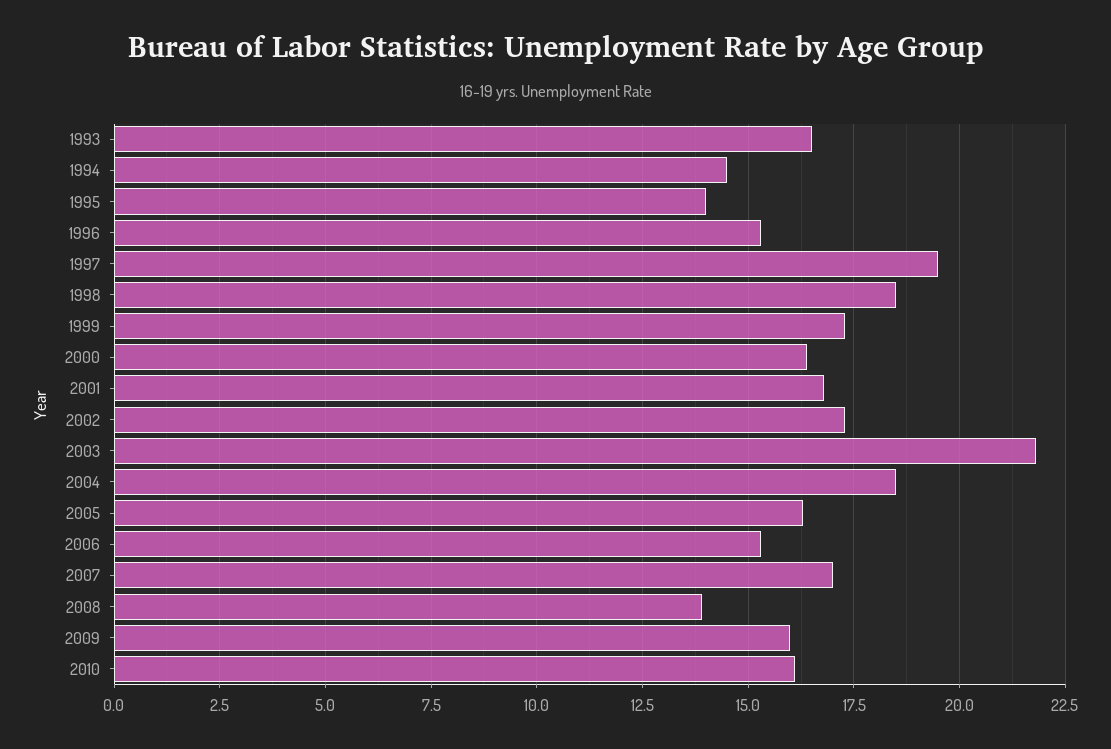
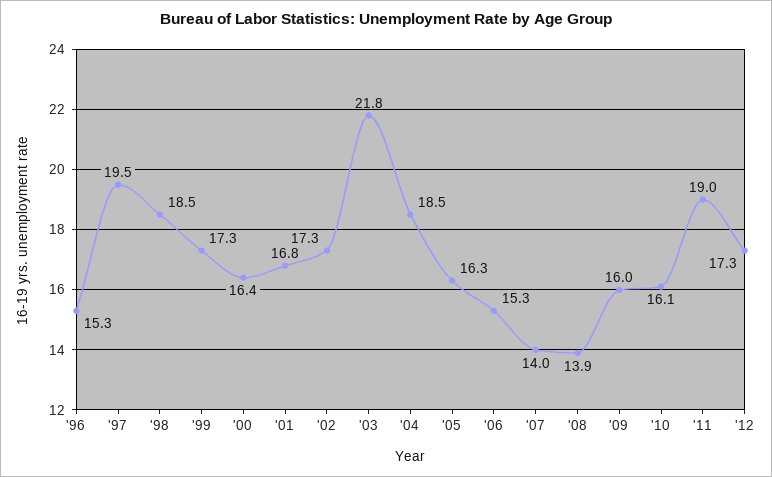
1993: 16.5 -> none
1994: 14.5 -> none
1995: 14 -> none
2007: 17 -> 14
'11: none -> 19
'12: none -> 17.3

